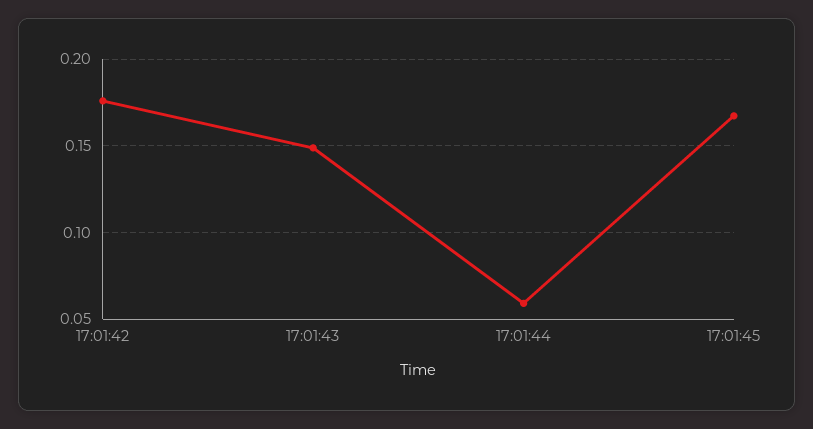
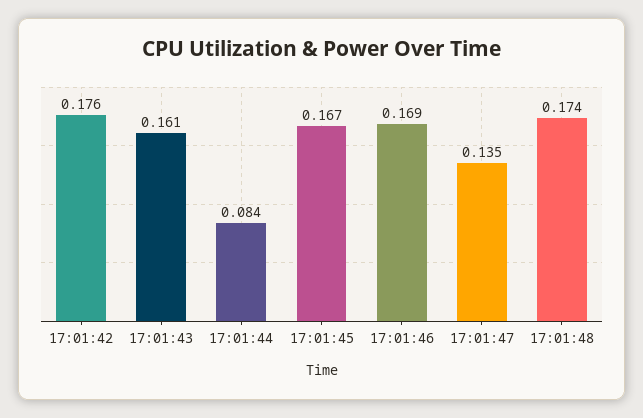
17:01:43: 0.15 -> 0.161
17:01:44: 0.06 -> 0.084
17:01:46: none -> 0.169
17:01:47: none -> 0.135
17:01:48: none -> 0.174

